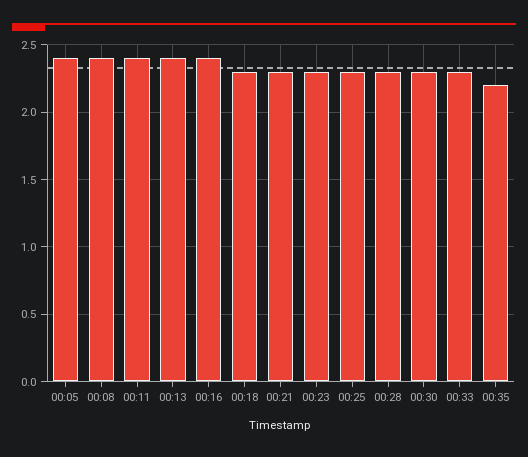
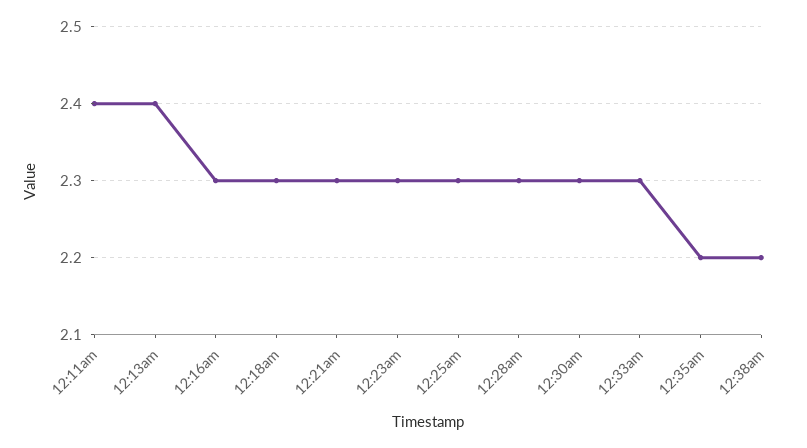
00:05: 2.4 -> none
00:08: 2.4 -> none
00:16: 2.4 -> 2.3
12:38am: none -> 2.2

